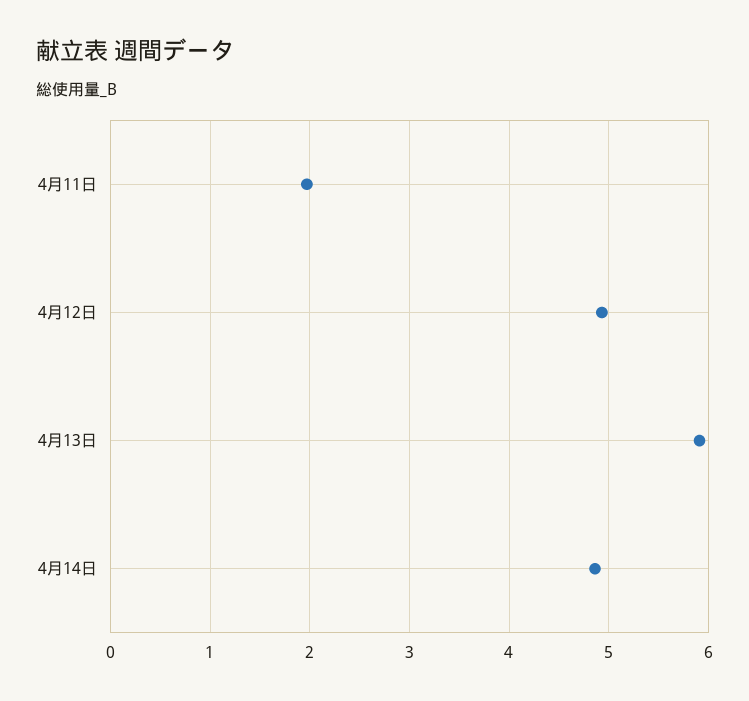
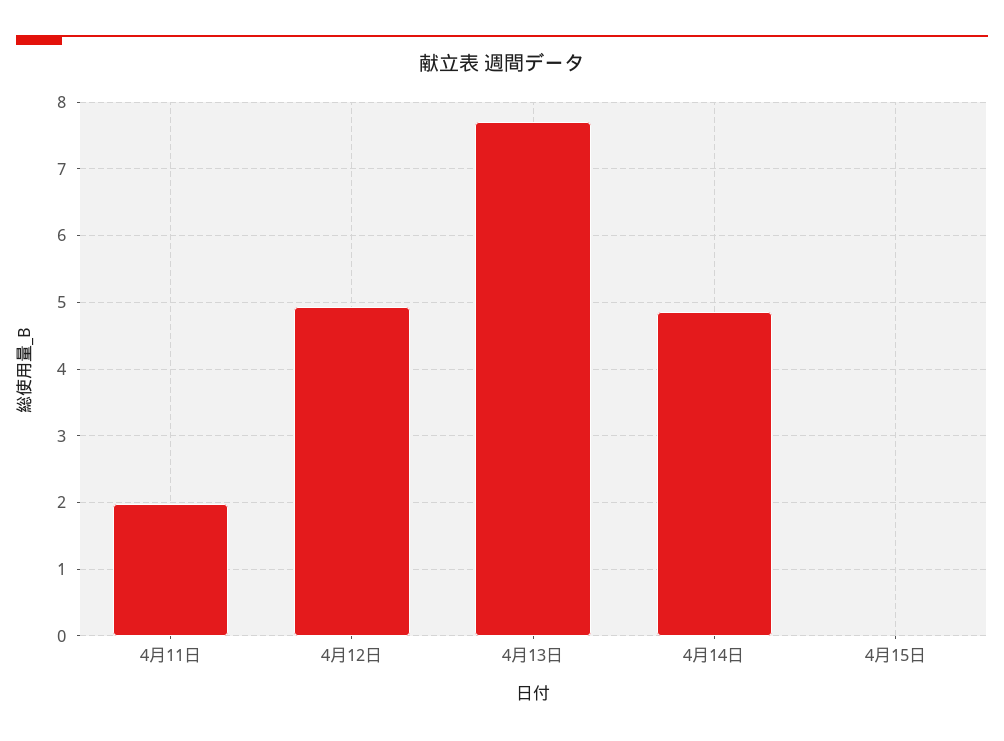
4月13日: 5.9 -> 7.7
4月15日: none -> 0

